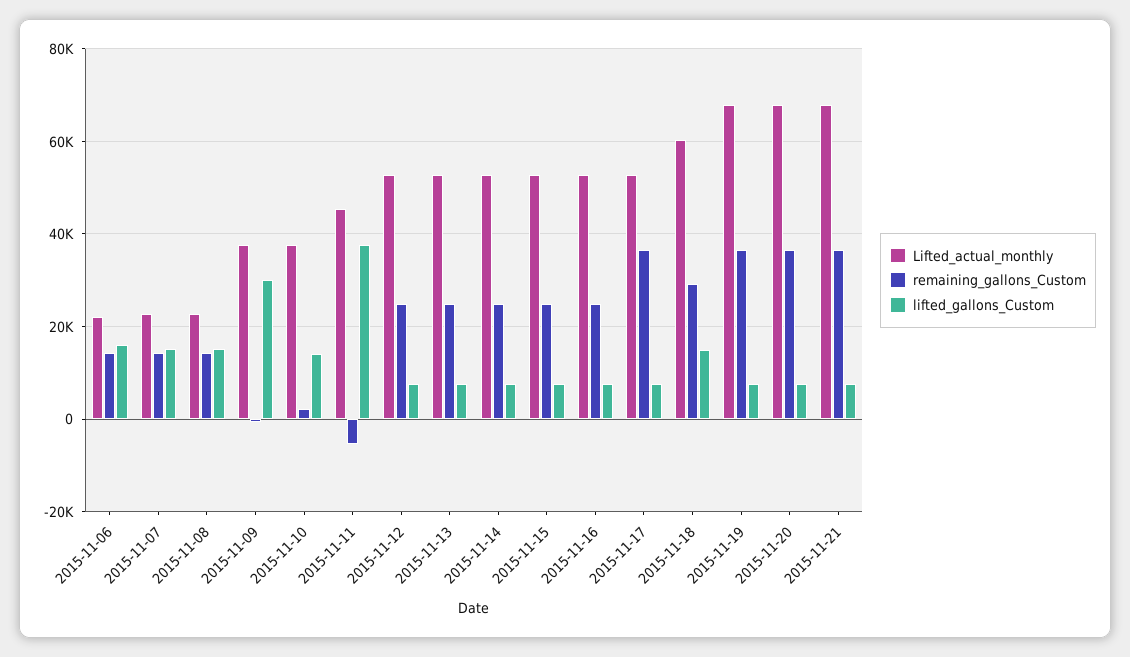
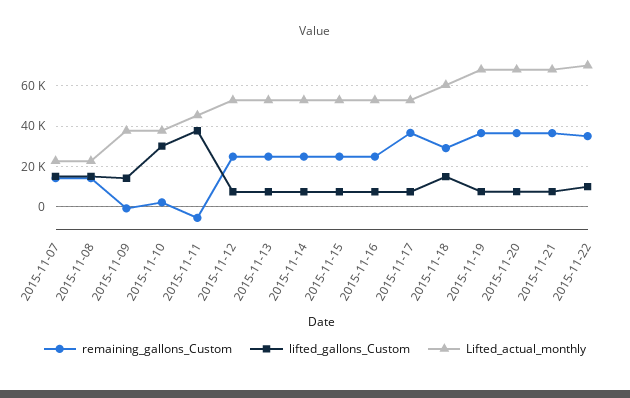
Lifted_actual_monthly, 2015-11-06: 22000 -> none
remaining_gallons_Custom, 2015-11-06: 14000 -> none
lifted_gallons_Custom, 2015-11-06: 16000 -> none
lifted_gallons_Custom, 2015-11-09: 30000 -> 15000
lifted_gallons_Custom, 2015-11-10: 14000 -> 30000
remaining_gallons_Custom, 2015-11-22: none -> 35000
lifted_gallons_Custom, 2015-11-22: none -> 10000
Lifted_actual_monthly, 2015-11-22: none -> 70000

